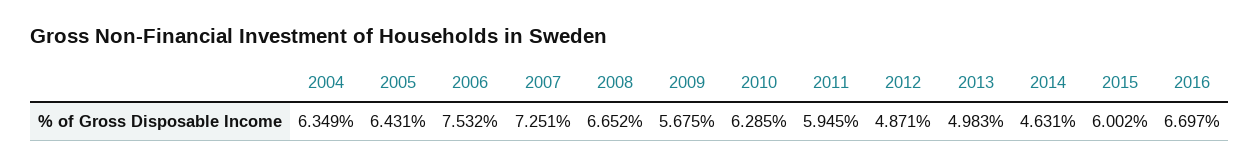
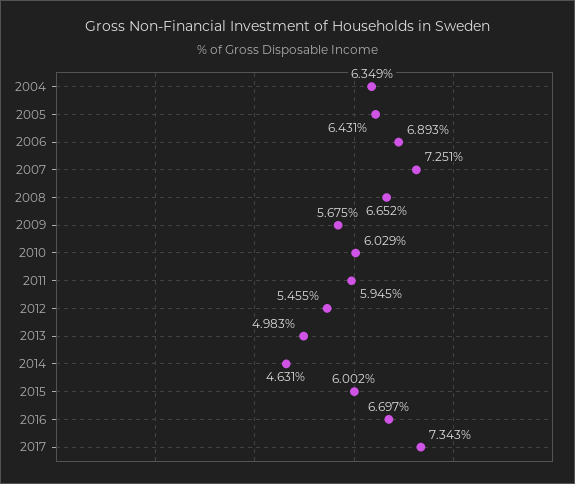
2006: 7.532 -> 6.893
2010: 6.285 -> 6.029
2012: 4.871 -> 5.455
2017: none -> 7.343

